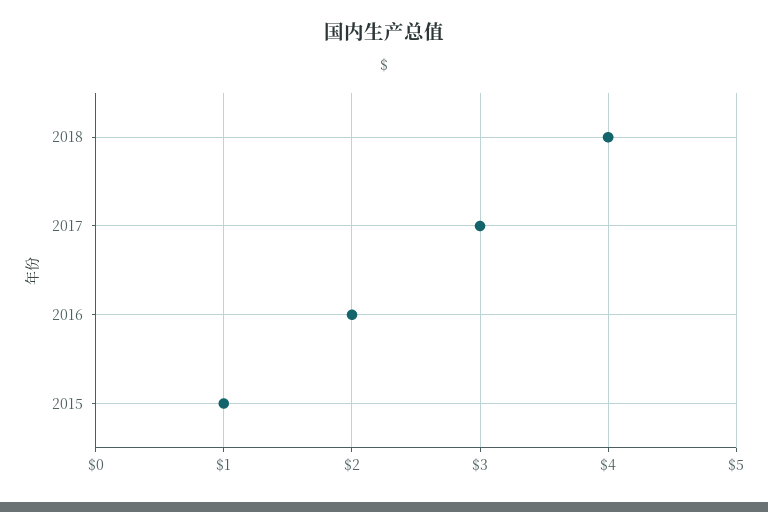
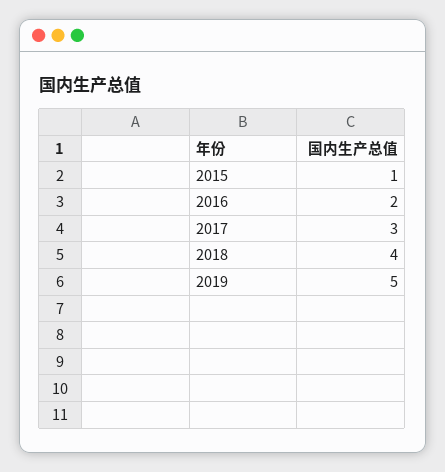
2019: none -> 5

